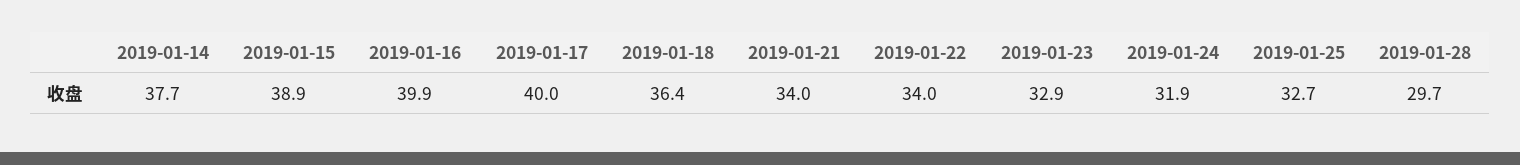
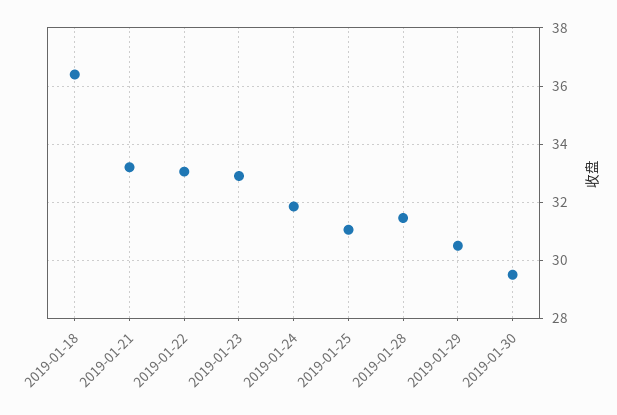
2019-01-14: 37.7 -> none
2019-01-15: 38.9 -> none
2019-01-16: 39.9 -> none
2019-01-17: 40 -> none
2019-01-21: 34 -> 33.25
2019-01-22: 34 -> 33
2019-01-25: 32.7 -> 31
2019-01-28: 29.7 -> 31.5
2019-01-29: none -> 30.5
2019-01-30: none -> 29.5

